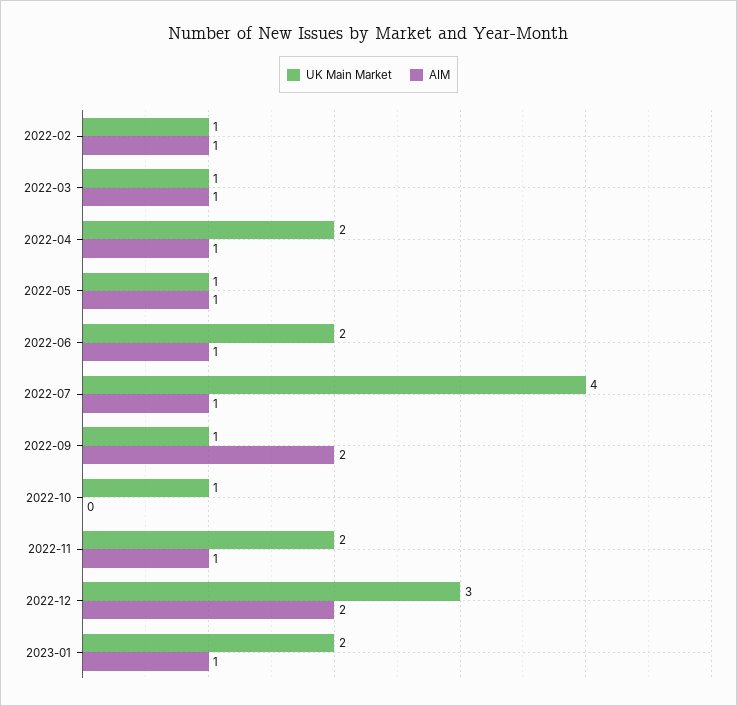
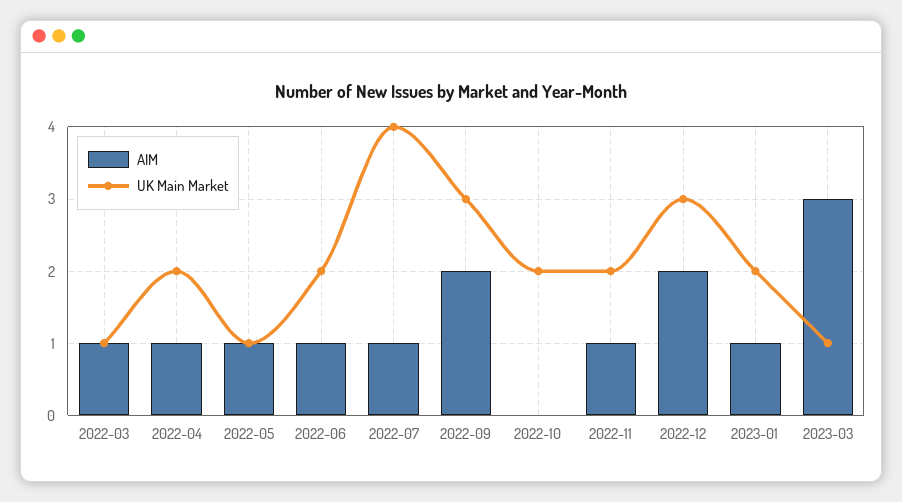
UK Main Market, 2022-02: 1 -> none
AIM, 2022-02: 1 -> none
UK Main Market, 2022-09: 1 -> 3
UK Main Market, 2022-10: 1 -> 2
AIM, 2023-03: none -> 3
UK Main Market, 2023-03: none -> 1

